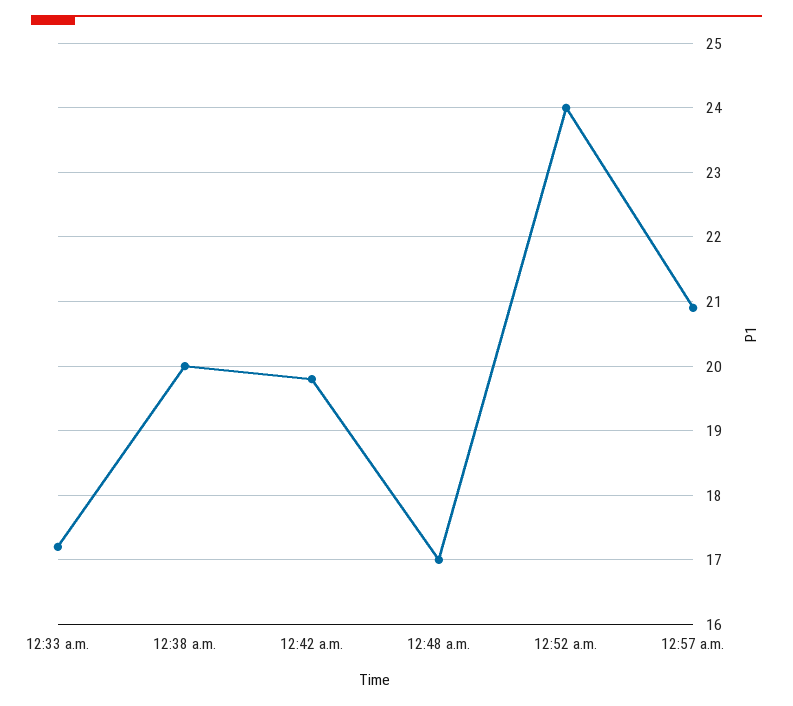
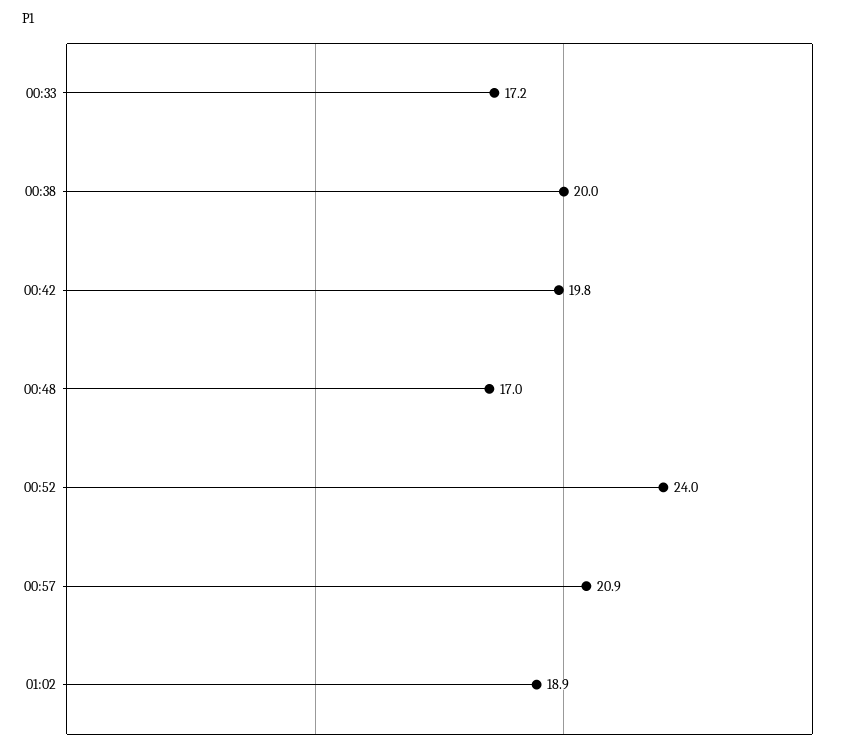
01:02: none -> 18.9

